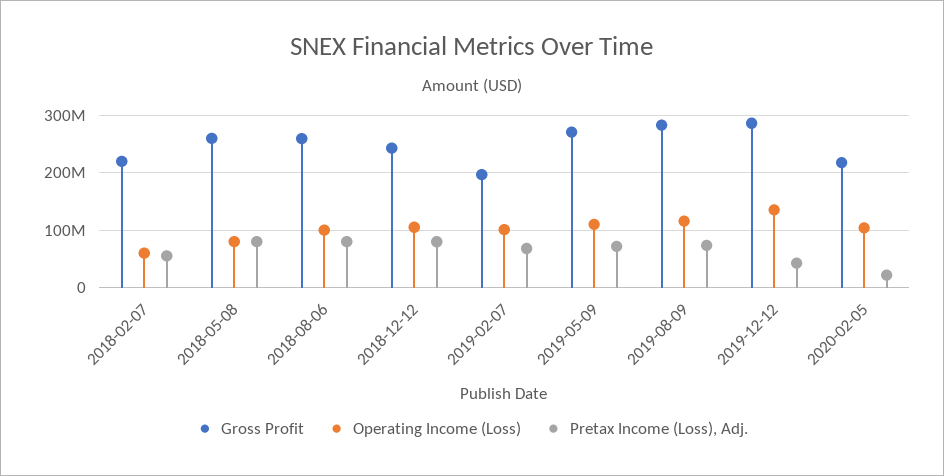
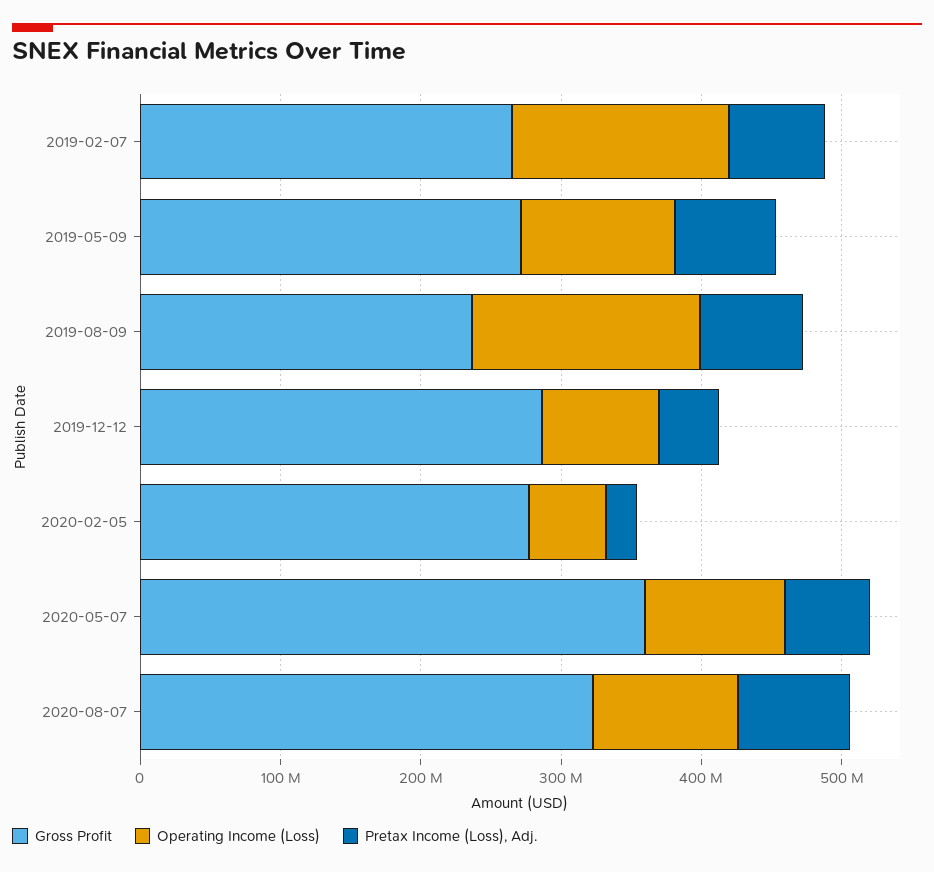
Gross Profit, 2018-02-07: 220000000 -> none
Operating Income (Loss), 2018-02-07: 60000000 -> none
Pretax Income (Loss), Adj., 2018-02-07: 60000000 -> none
Gross Profit, 2018-05-08: 260000000 -> none
Operating Income (Loss), 2018-05-08: 80000000 -> none
Pretax Income (Loss), Adj., 2018-05-08: 80000000 -> none
Gross Profit, 2018-08-06: 260000000 -> none
Operating Income (Loss), 2018-08-06: 100000000 -> none
Pretax Income (Loss), Adj., 2018-08-06: 80000000 -> none
Gross Profit, 2018-12-12: 240000000 -> none
Operating Income (Loss), 2018-12-12: 100000000 -> none
Pretax Income (Loss), Adj., 2018-12-12: 80000000 -> none
Gross Profit, 2019-02-07: 200000000 -> 260000000
Operating Income (Loss), 2019-02-07: 100000000 -> 160000000
Gross Profit, 2019-08-09: 280000000 -> 240000000
Operating Income (Loss), 2019-08-09: 120000000 -> 160000000
Operating Income (Loss), 2019-12-12: 140000000 -> 80000000
Gross Profit, 2020-02-05: 220000000 -> 280000000
Operating Income (Loss), 2020-02-05: 100000000 -> 60000000
Gross Profit, 2020-05-07: none -> 360000000
Operating Income (Loss), 2020-05-07: none -> 100000000
Pretax Income (Loss), Adj., 2020-05-07: none -> 60000000
Gross Profit, 2020-08-07: none -> 320000000
Operating Income (Loss), 2020-08-07: none -> 100000000
Pretax Income (Loss), Adj., 2020-08-07: none -> 80000000

